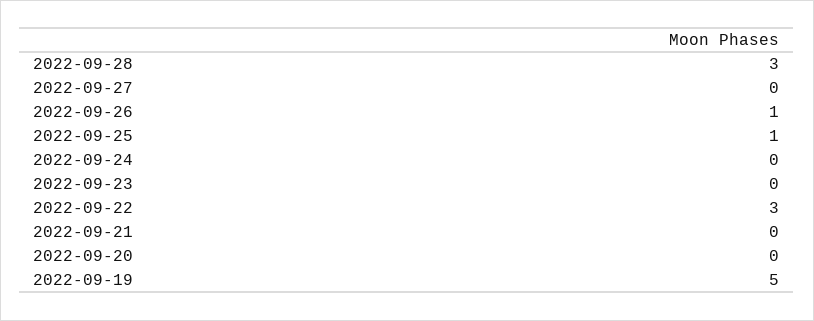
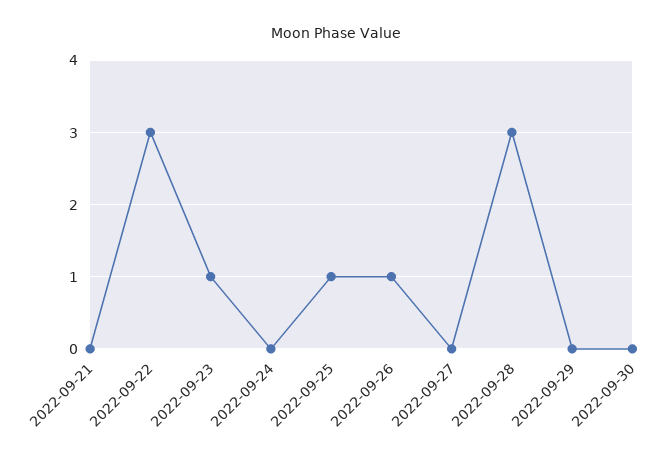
2022-09-23: 0 -> 1
2022-09-20: 0 -> none
2022-09-19: 5 -> none
2022-09-29: none -> 0
2022-09-30: none -> 0

